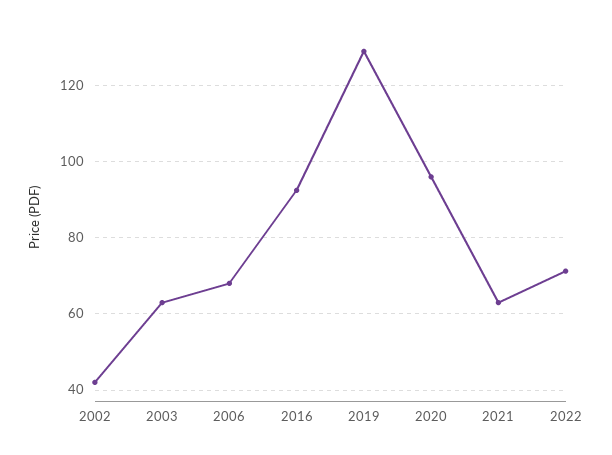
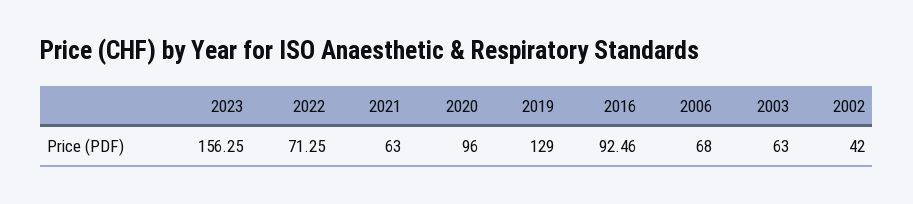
2023: none -> 156.25

